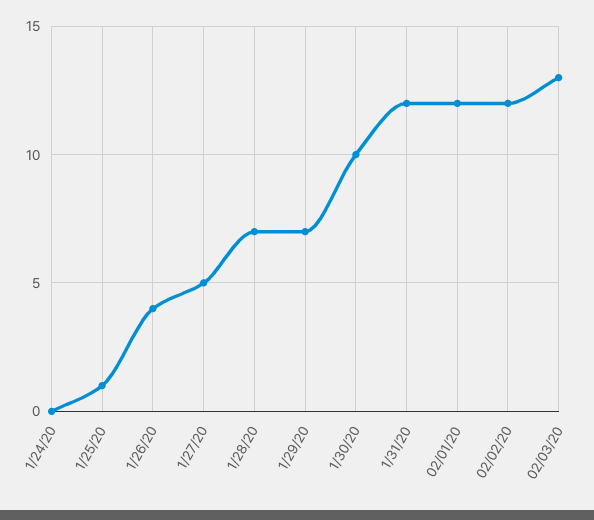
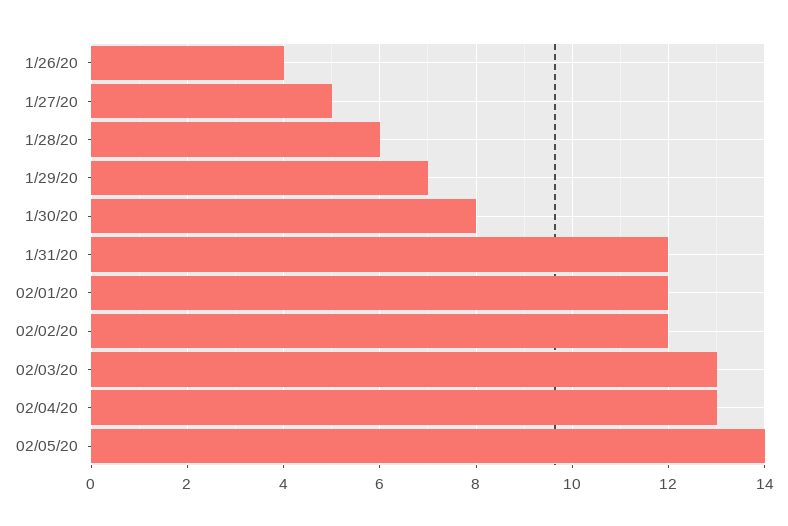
1/24/20: 0 -> none
1/25/20: 1 -> none
1/28/20: 7 -> 6
1/30/20: 10 -> 8
02/04/20: none -> 13
02/05/20: none -> 14

